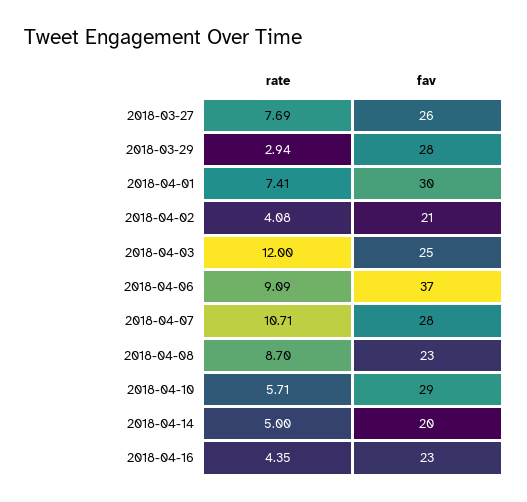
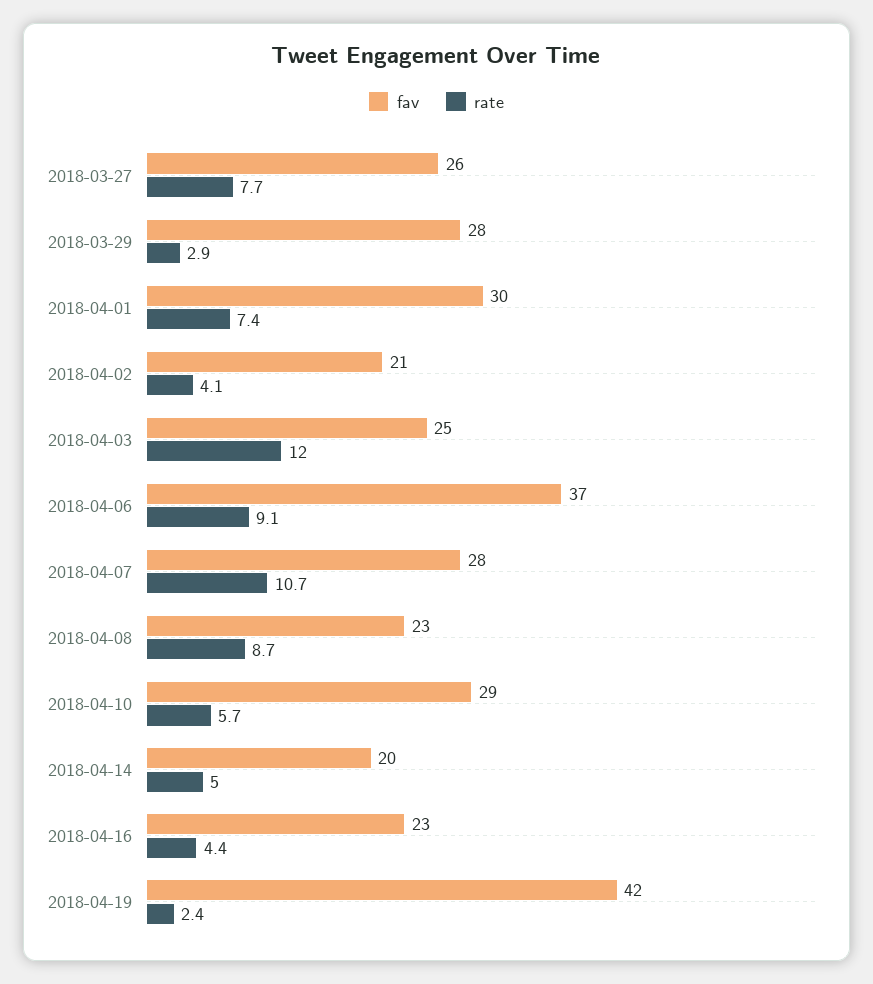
fav, 2018-04-19: none -> 42
rate, 2018-04-19: none -> 2.4

